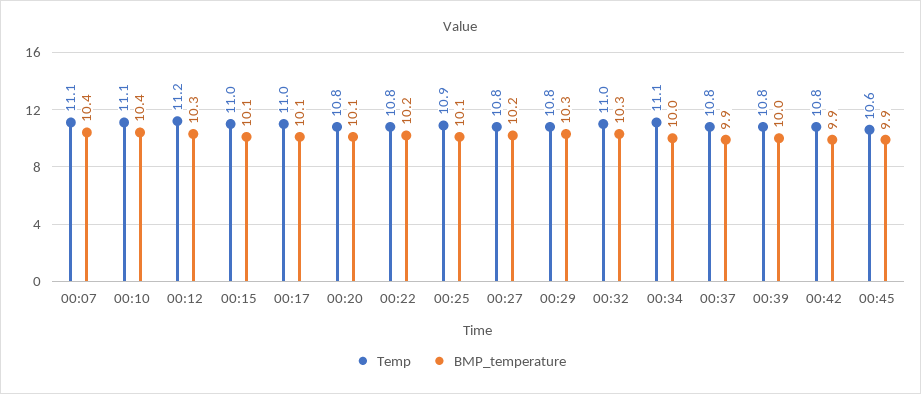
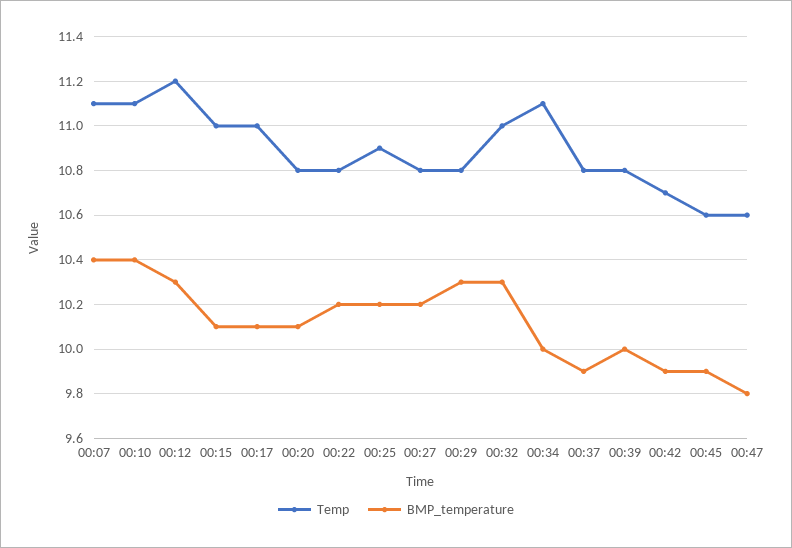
BMP_temperature, 00:25: 10.1 -> 10.2
Temp, 00:42: 10.8 -> 10.7
Temp, 00:47: none -> 10.6
BMP_temperature, 00:47: none -> 9.8

